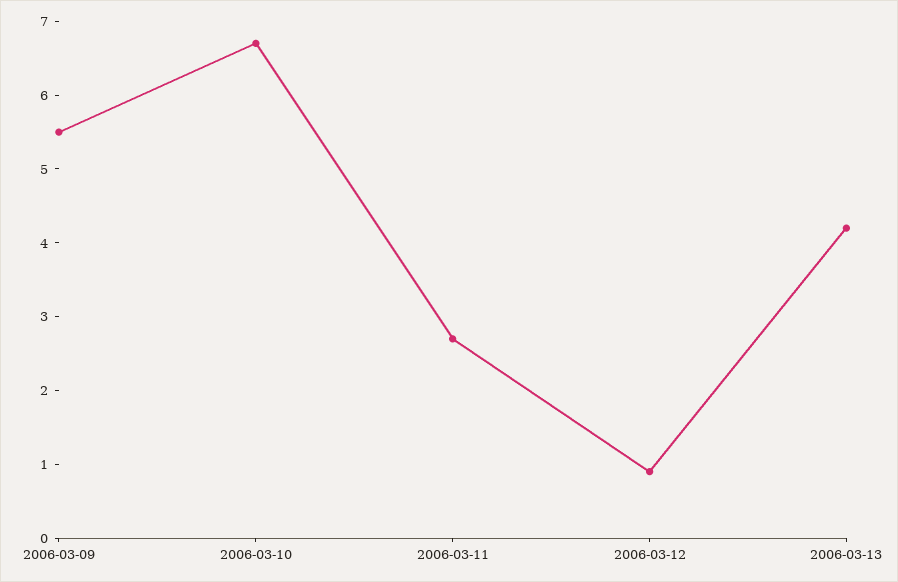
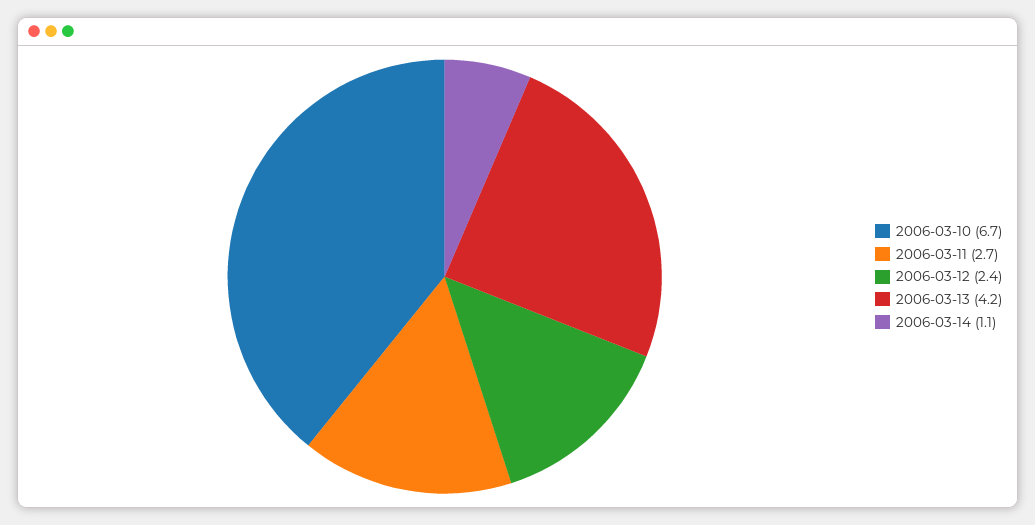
2006-03-09: 5.5 -> none
2006-03-12: 1 -> 2.4
2006-03-14: none -> 1.1

